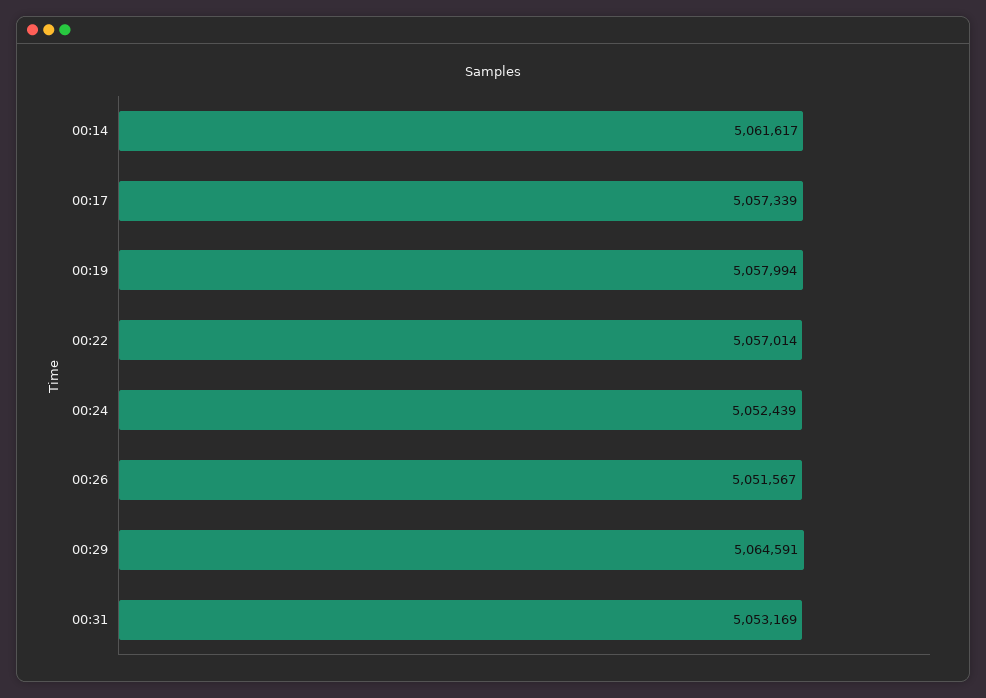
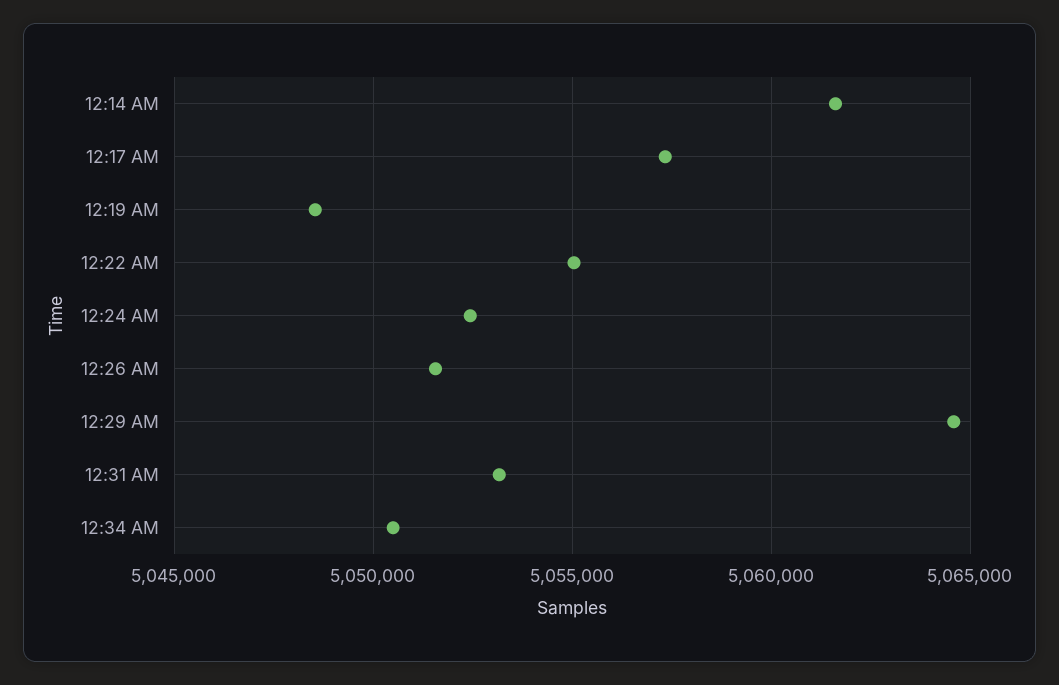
00:19: 5057994 -> 5048500
00:22: 5057014 -> 5055000
12:34 AM: none -> 5050500

